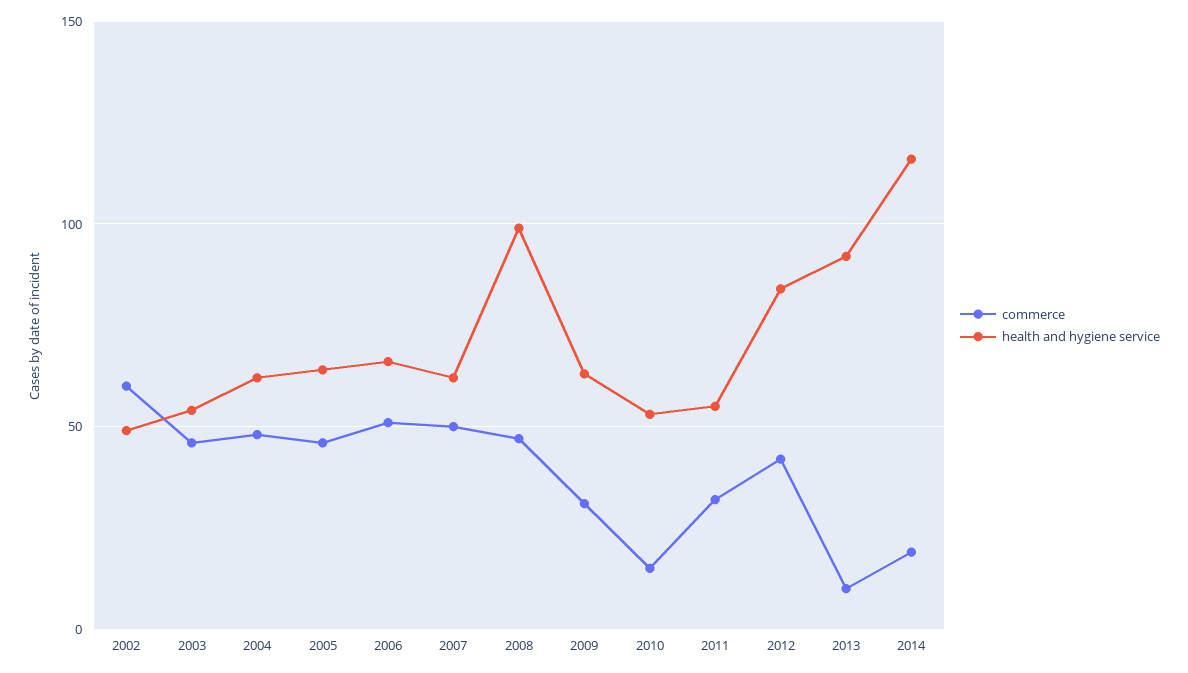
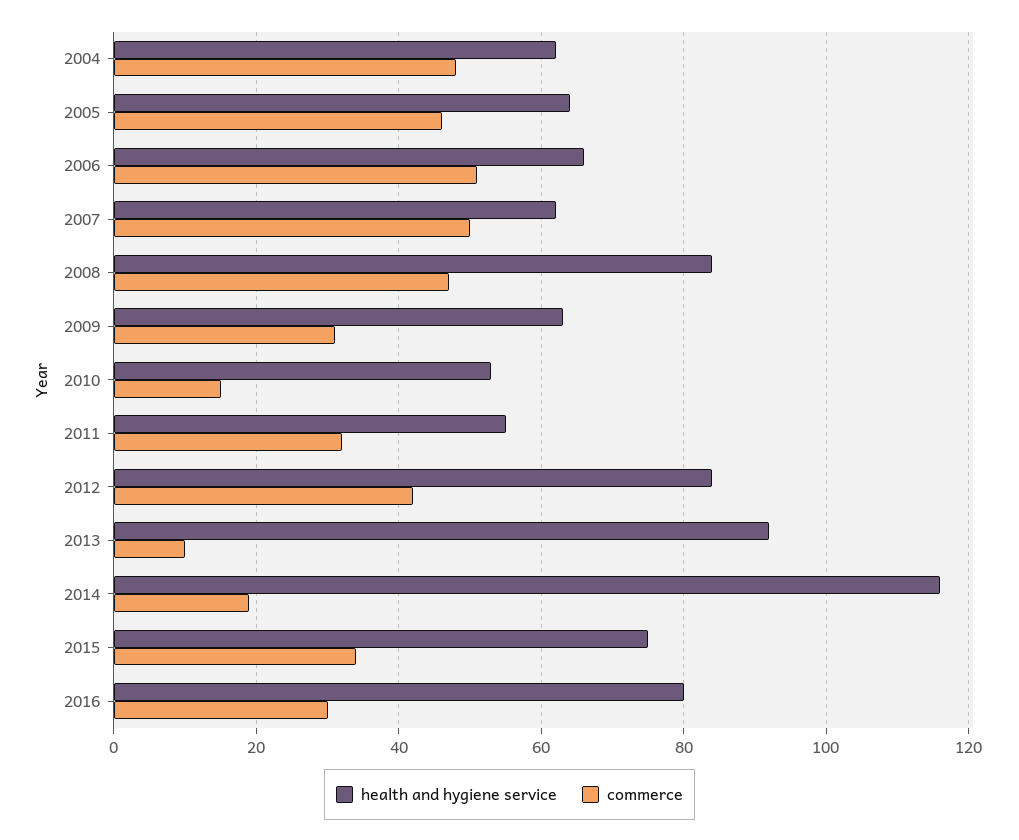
commerce, 2002: 60 -> none
health and hygiene service, 2002: 50 -> none
commerce, 2003: 45 -> none
health and hygiene service, 2003: 55 -> none
health and hygiene service, 2008: 100 -> 85
health and hygiene service, 2015: none -> 75
commerce, 2015: none -> 35
health and hygiene service, 2016: none -> 80
commerce, 2016: none -> 30

